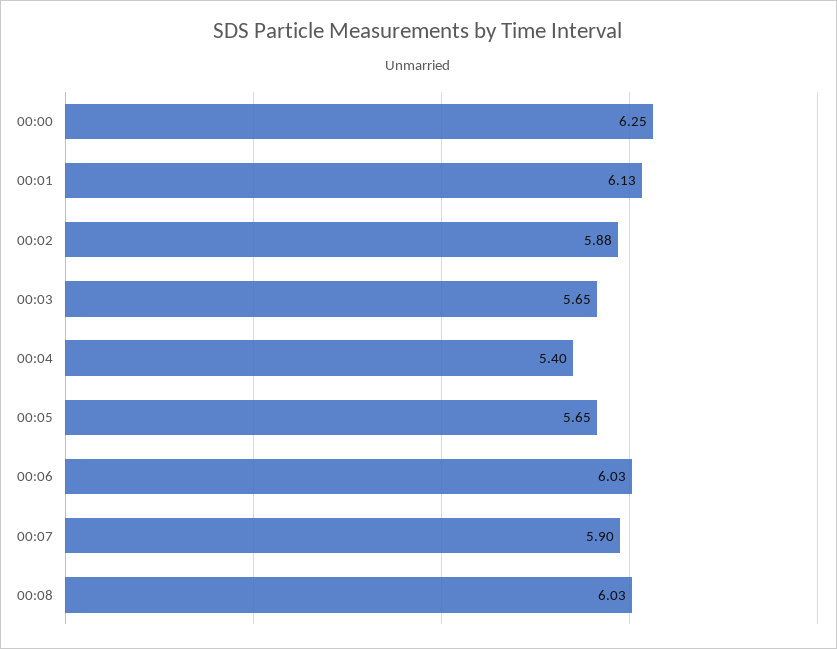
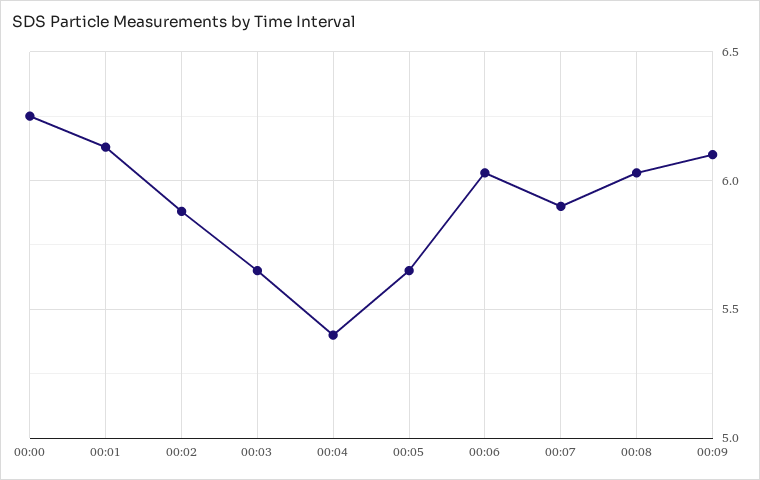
00:09: none -> 6.1

